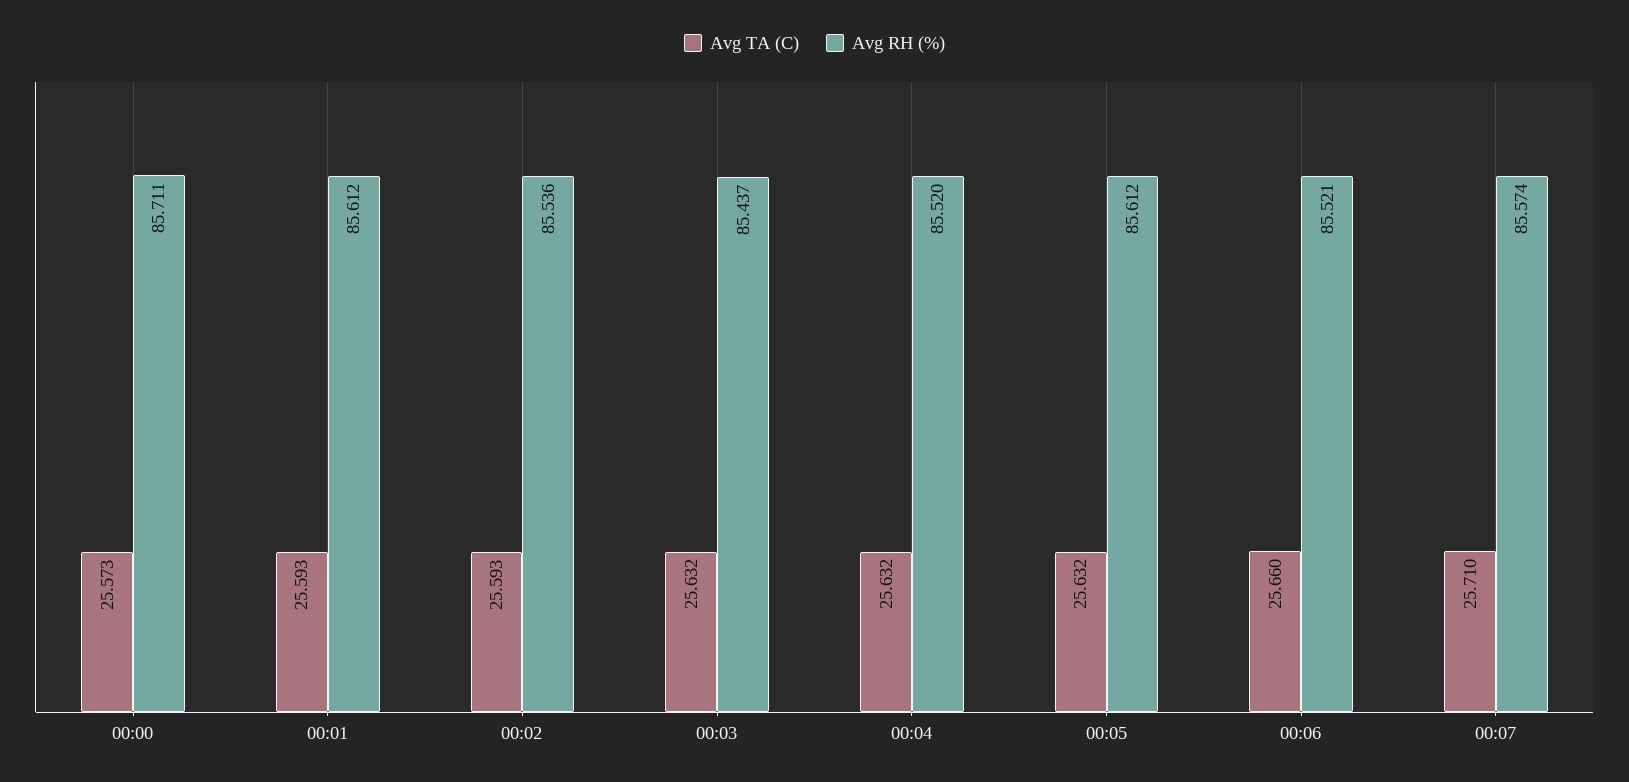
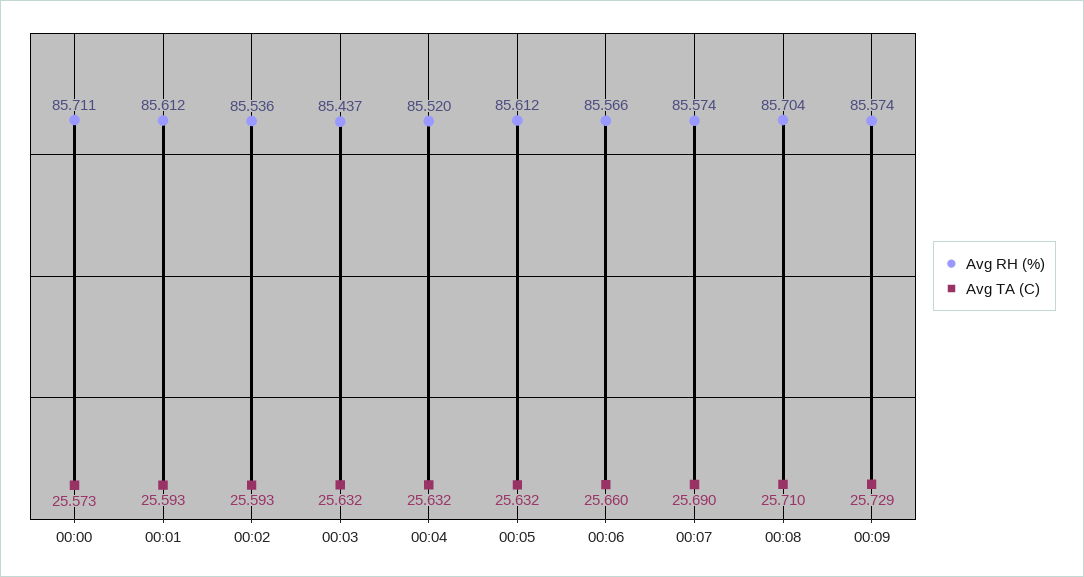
Avg RH (%), 00:06: 85.521 -> 85.566
Avg TA (C), 00:07: 25.71 -> 25.69
Avg RH (%), 00:08: none -> 85.704
Avg TA (C), 00:08: none -> 25.71
Avg RH (%), 00:09: none -> 85.574
Avg TA (C), 00:09: none -> 25.729

